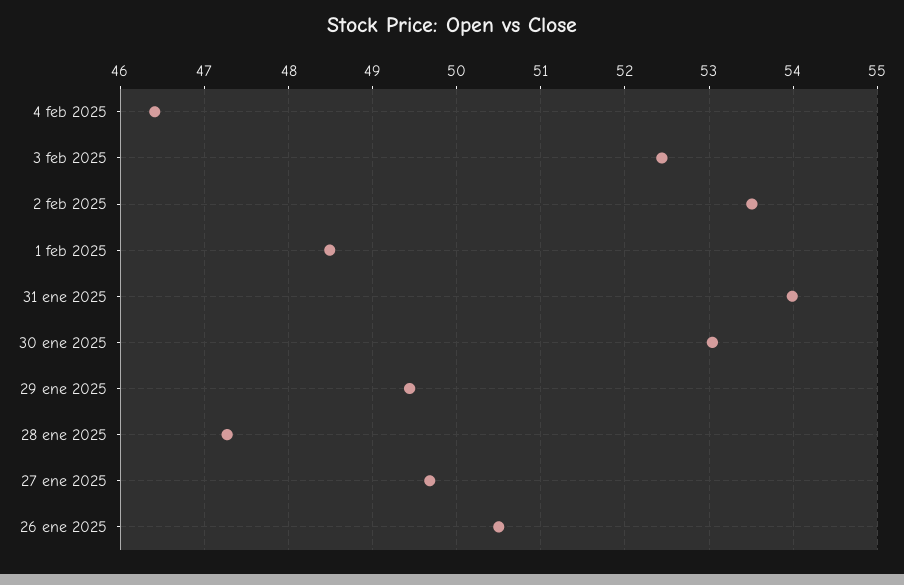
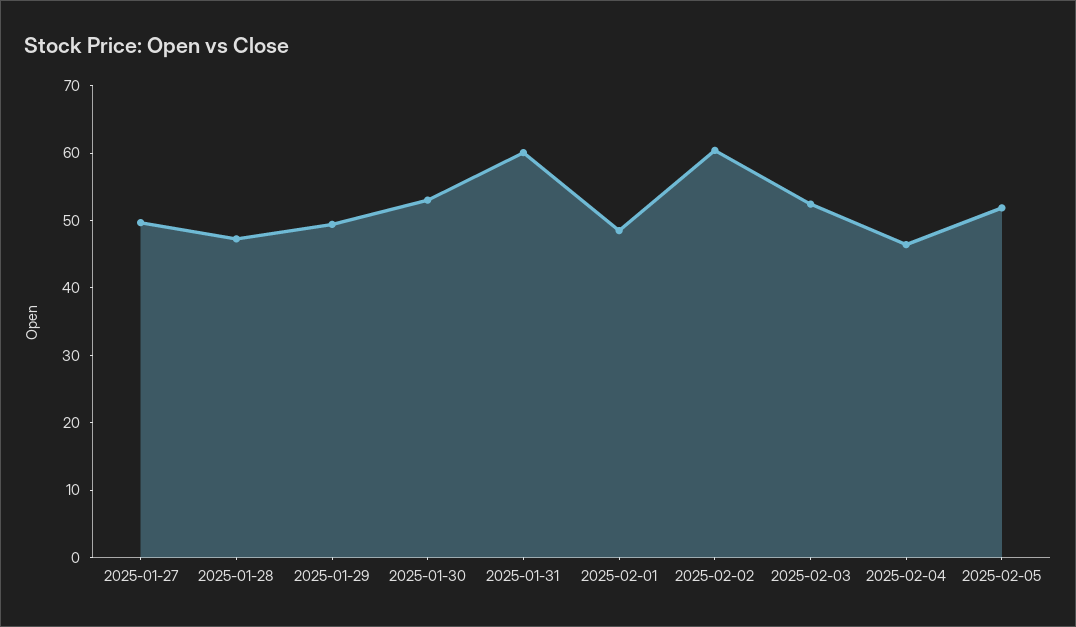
2 feb 2025: 53.5 -> 60
31 ene 2025: 54 -> 60
26 ene 2025: 50.5 -> none
2025-02-05: none -> 52

